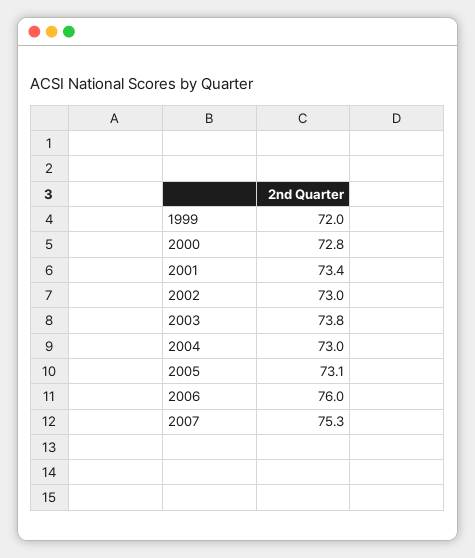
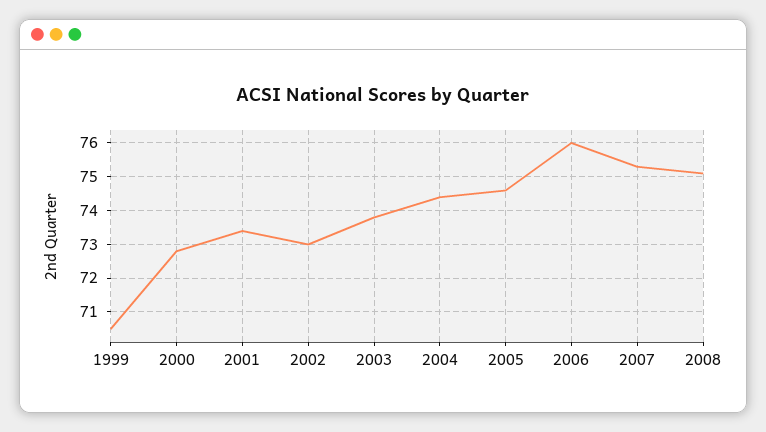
1999: 72 -> 70.5
2004: 73 -> 74.5
2005: 73.1 -> 74.5
2008: none -> 75

